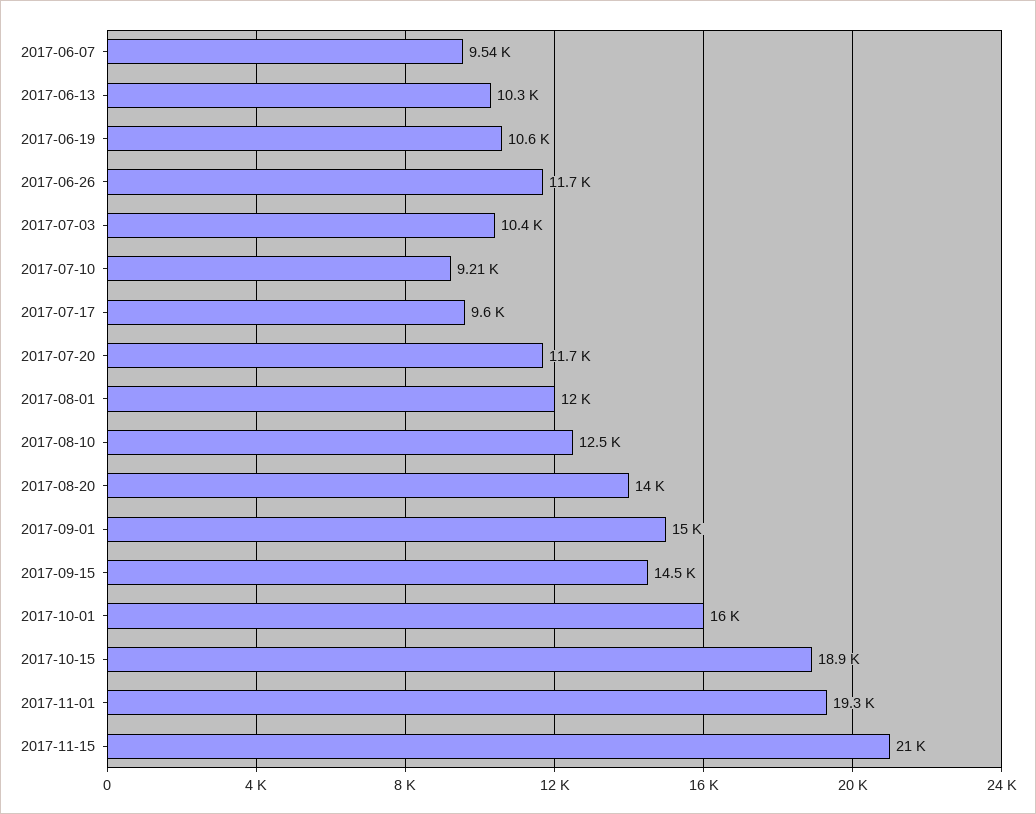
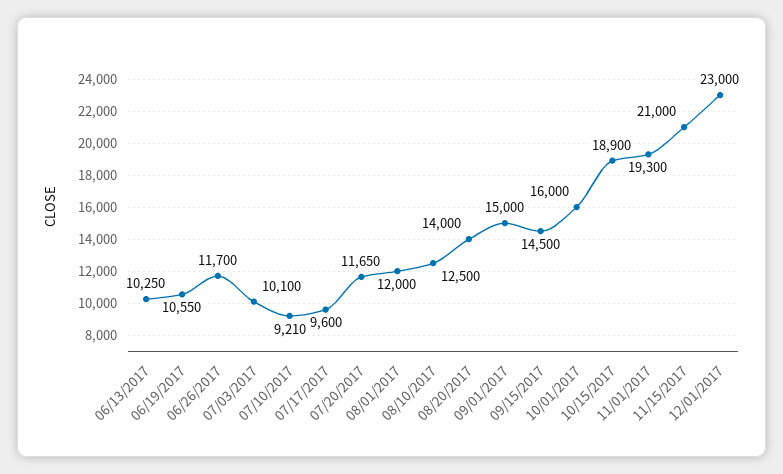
2017-06-07: 9540 -> none
2017-07-03: 10400 -> 10100
12/01/2017: none -> 23000

